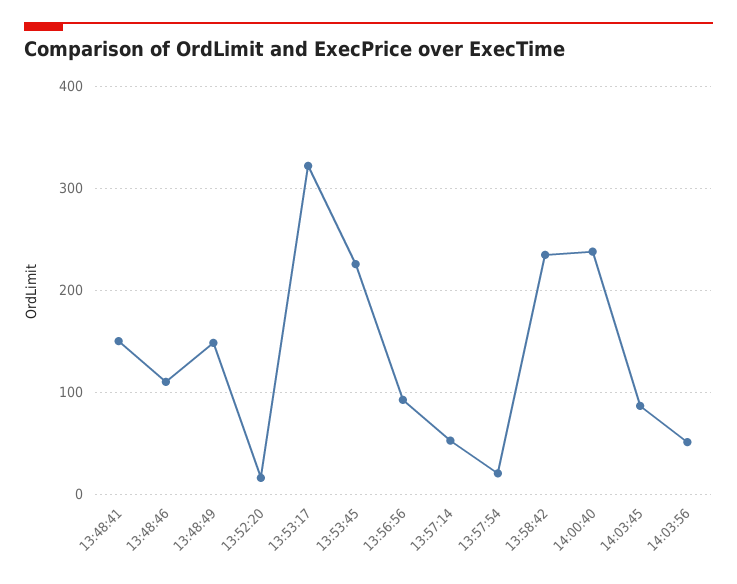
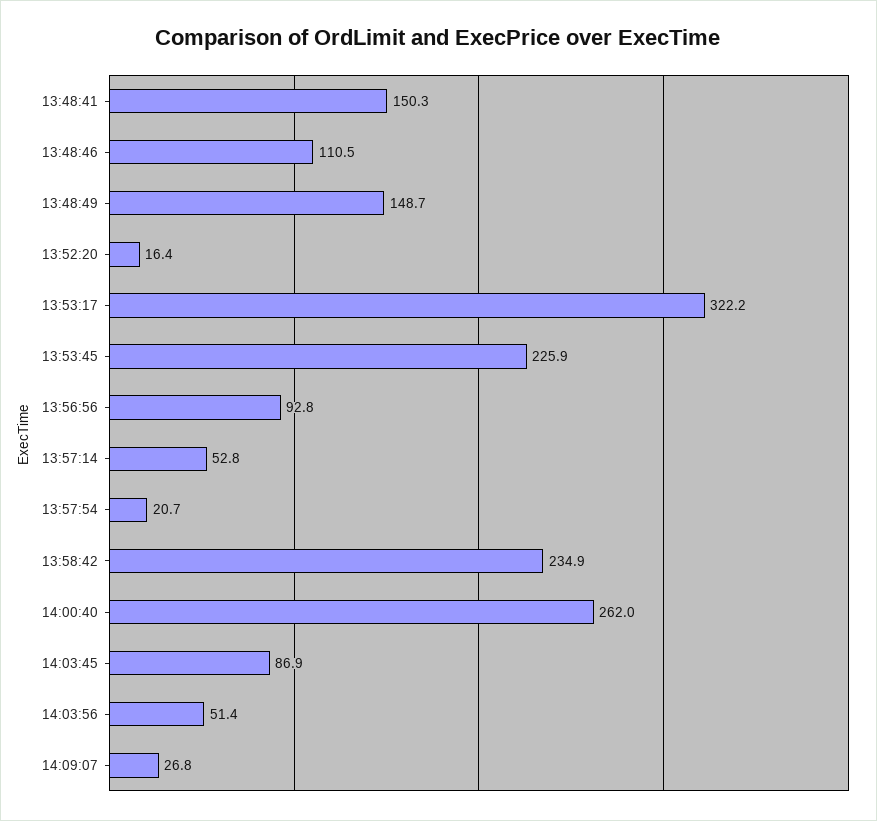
14:00:40: 240 -> 262
14:09:07: none -> 26.8

